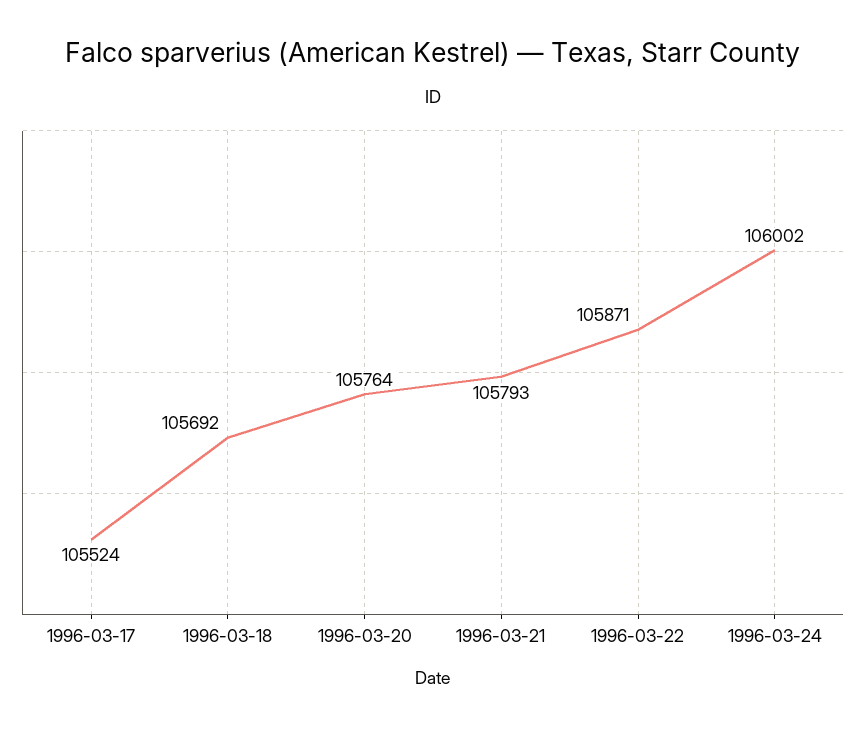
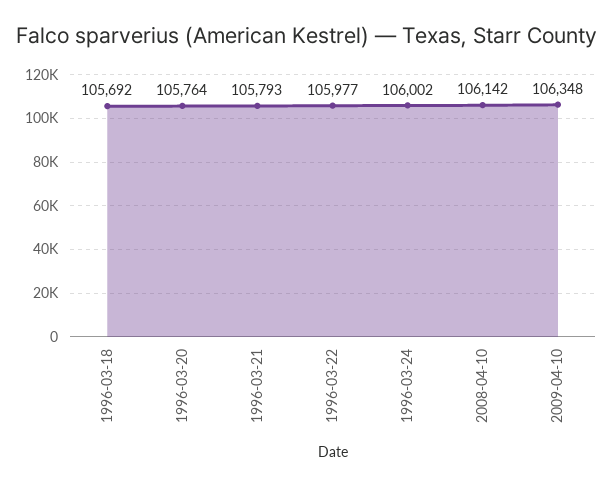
1996-03-17: 105524 -> none
1996-03-22: 105871 -> 105977
2008-04-10: none -> 106142
2009-04-10: none -> 106348

